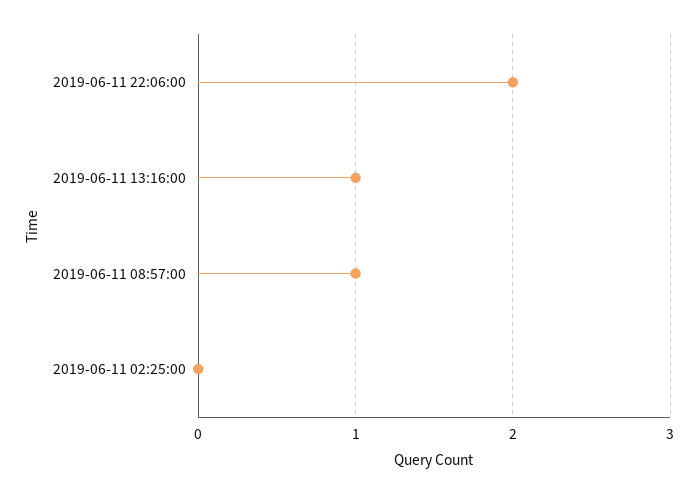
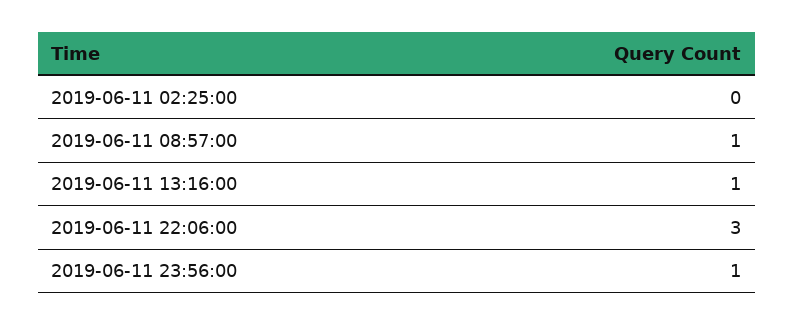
2019-06-11 22:06:00: 2 -> 3
2019-06-11 23:56:00: none -> 1

